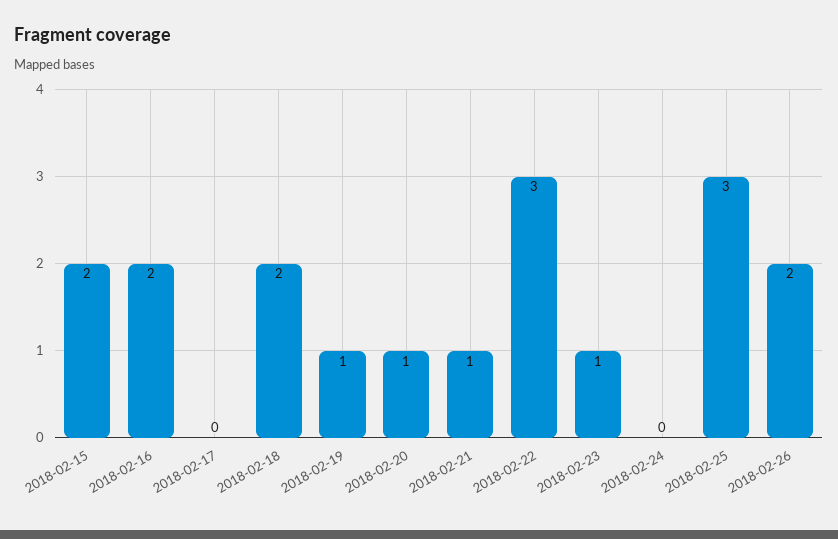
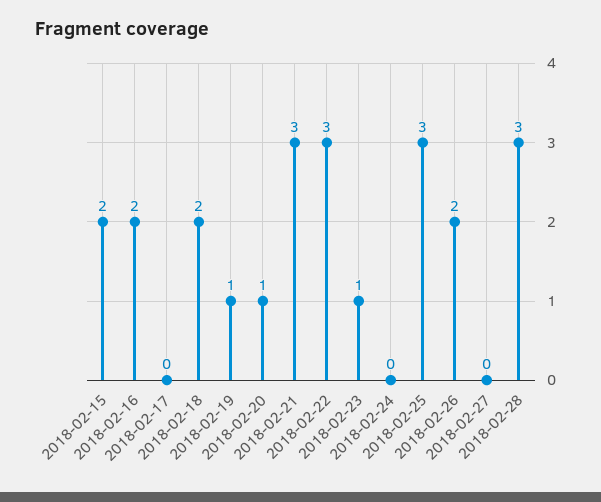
2018-02-21: 1 -> 3
2018-02-27: none -> 0
2018-02-28: none -> 3

